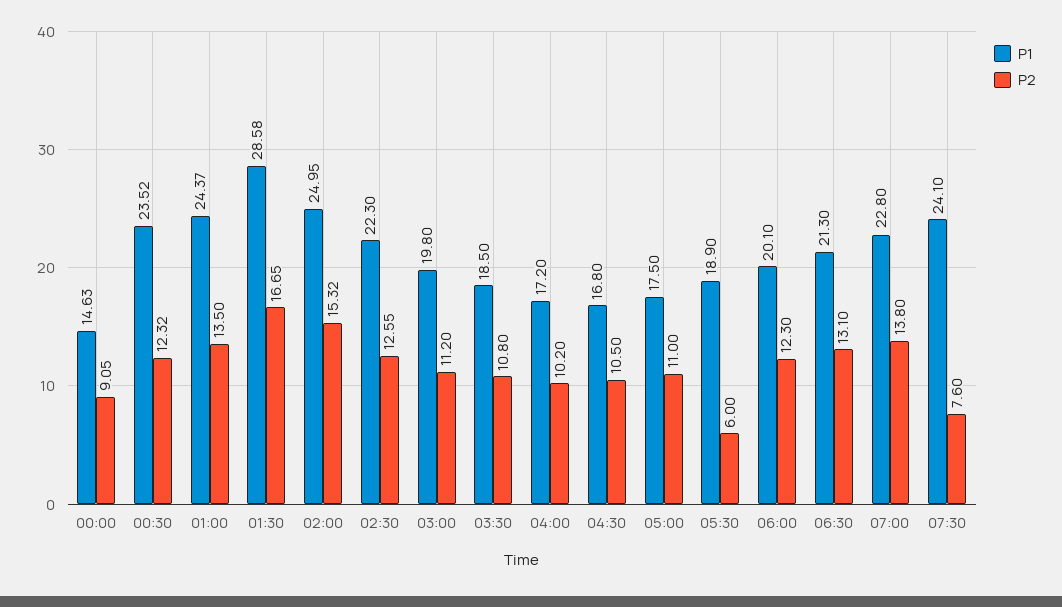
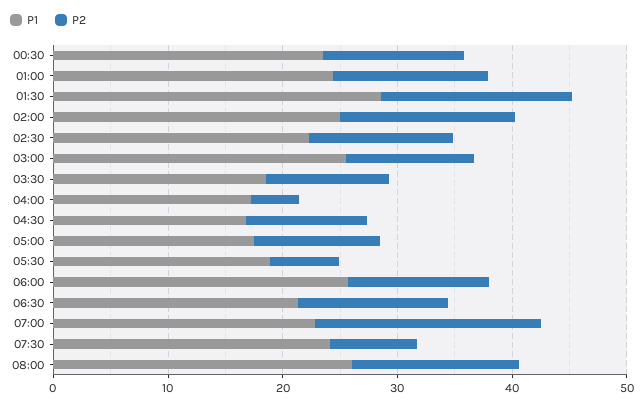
P1, 00:00: 14.63 -> none
P2, 00:00: 9.05 -> none
P1, 03:00: 19.8 -> 26
P2, 04:00: 10.2 -> 4
P1, 06:00: 20.1 -> 26
P2, 07:00: 13.8 -> 20
P1, 08:00: none -> 26
P2, 08:00: none -> 14

